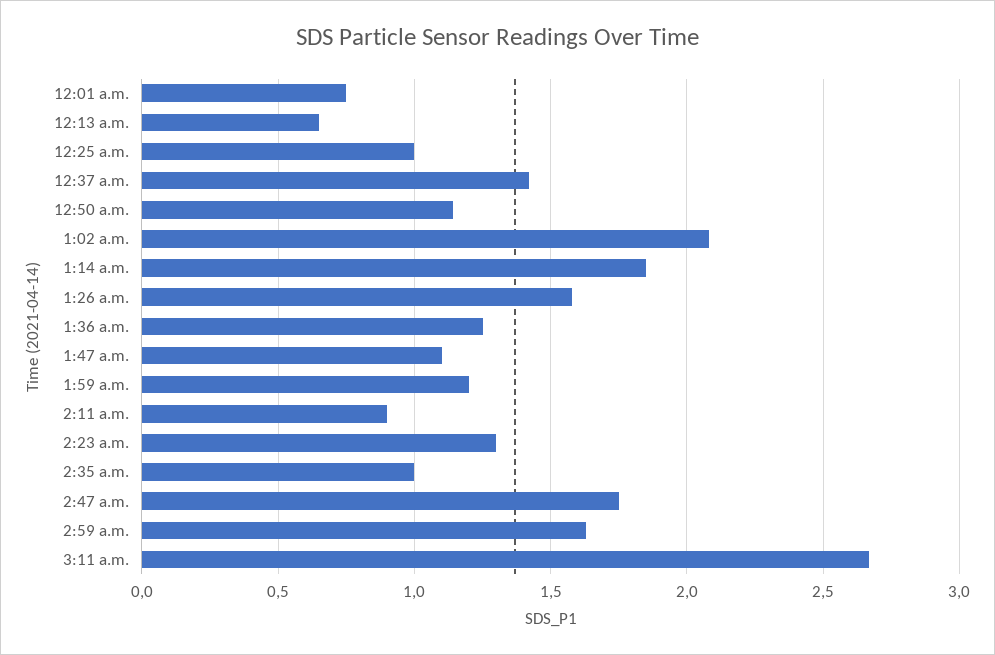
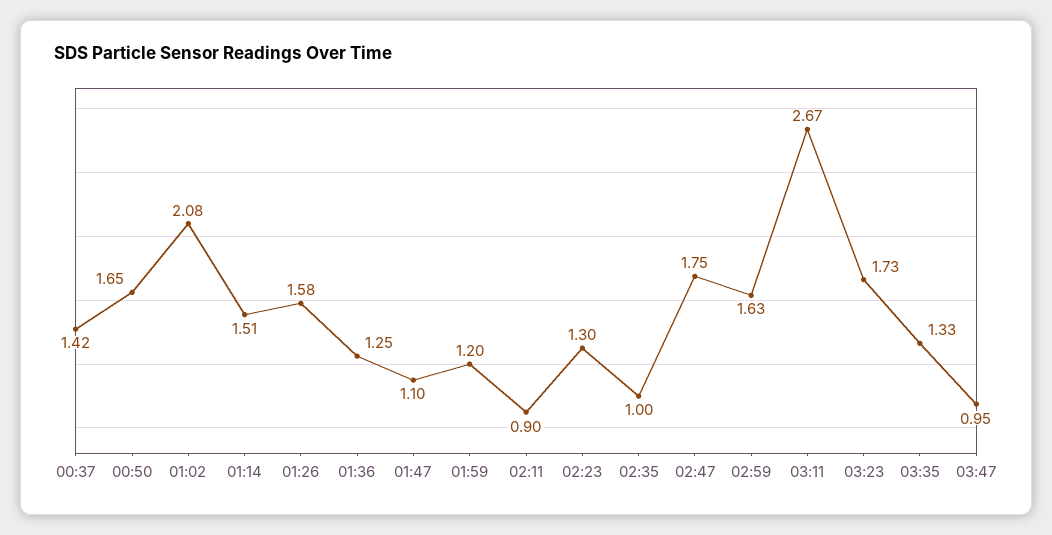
12:01 a.m.: 0.75 -> none
12:13 a.m.: 0.65 -> none
12:25 a.m.: 1 -> none
12:50 a.m.: 1.15 -> 1.65
1:14 a.m.: 1.85 -> 1.51
03:23: none -> 1.73
03:35: none -> 1.33
03:47: none -> 0.95

